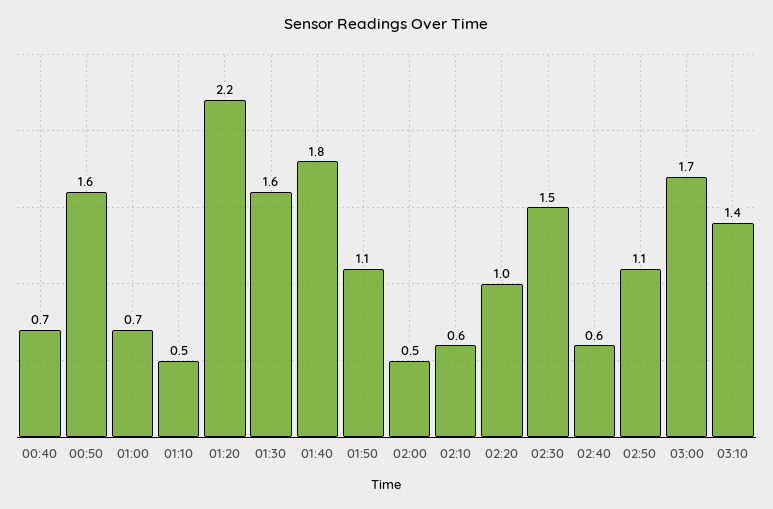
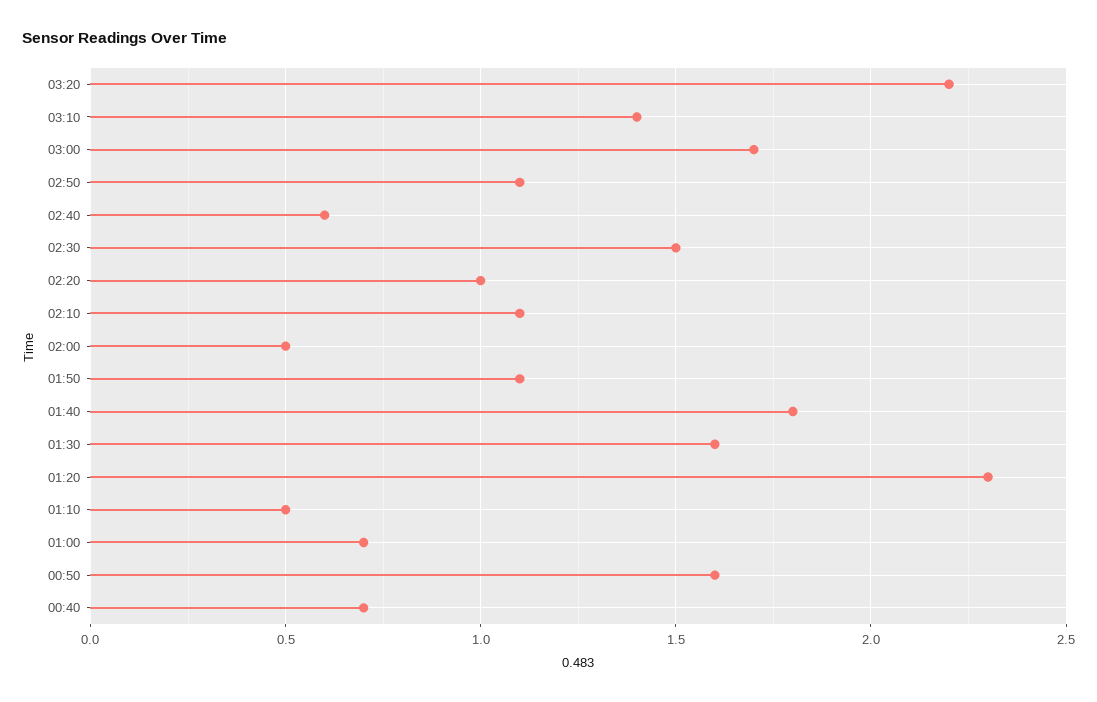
01:20: 2.2 -> 2.3
02:10: 0.6 -> 1.1
03:20: none -> 2.2

